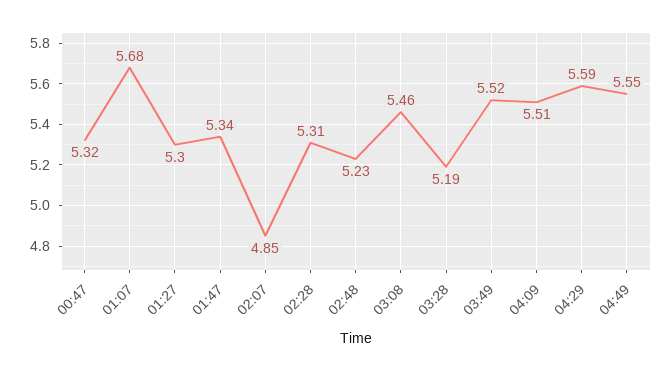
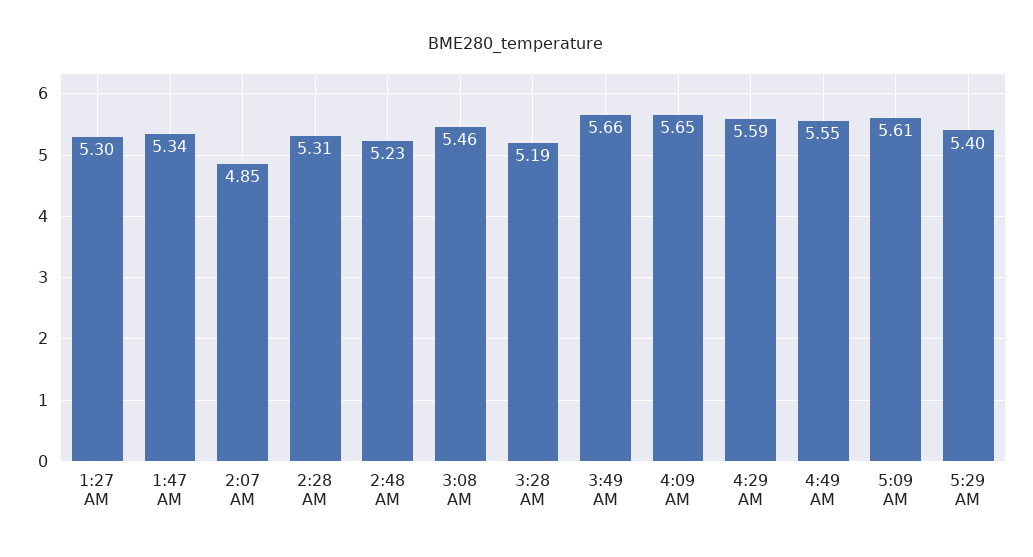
00:47: 5.32 -> none
01:07: 5.68 -> none
03:49: 5.52 -> 5.66
04:09: 5.51 -> 5.65
5:09 AM: none -> 5.61
5:29 AM: none -> 5.4

